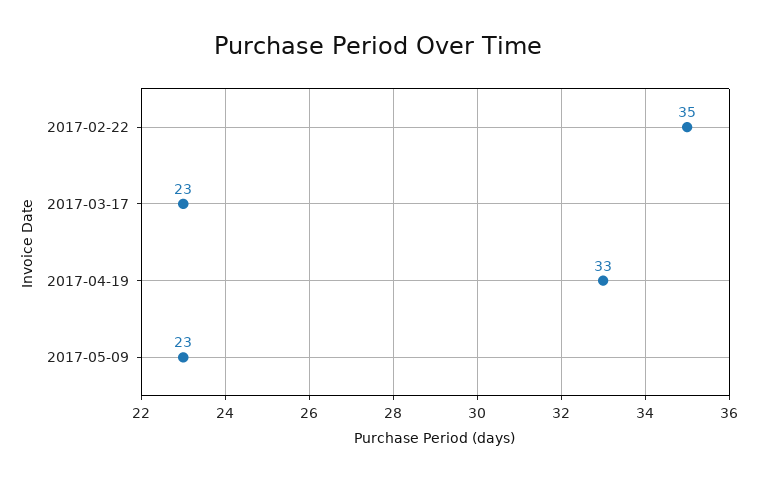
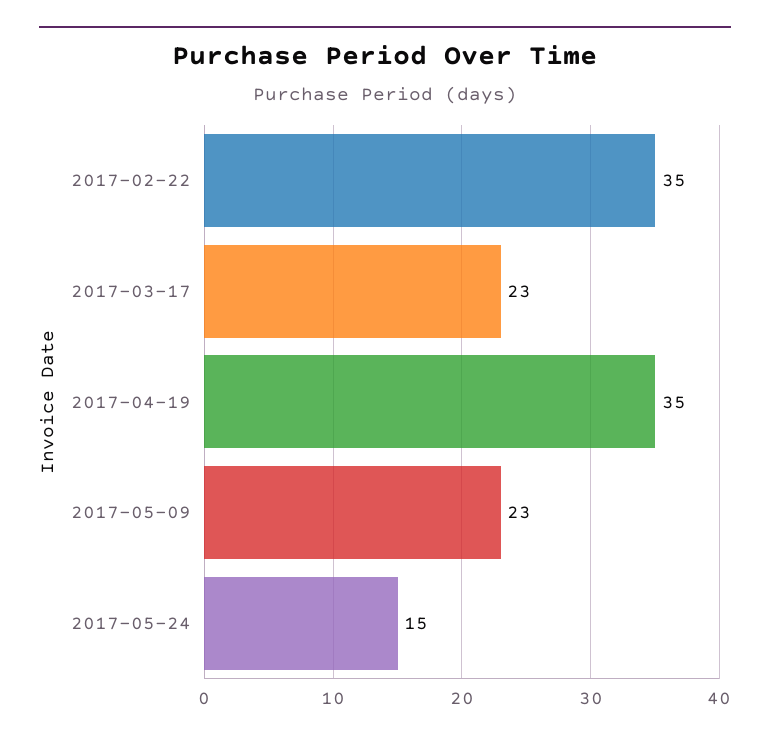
2017-04-19: 33 -> 35
2017-05-24: none -> 15

